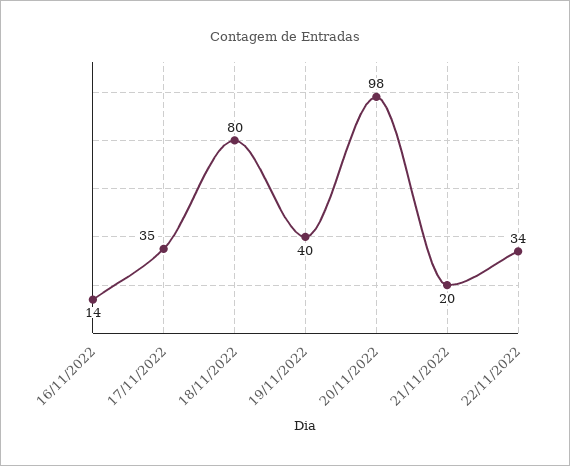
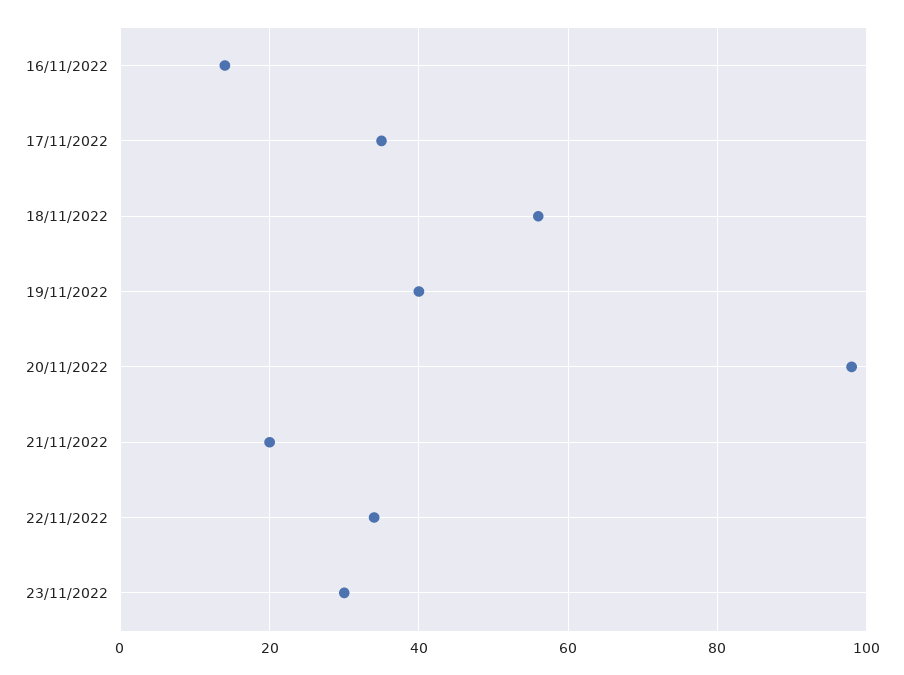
18/11/2022: 80 -> 55
23/11/2022: none -> 30

